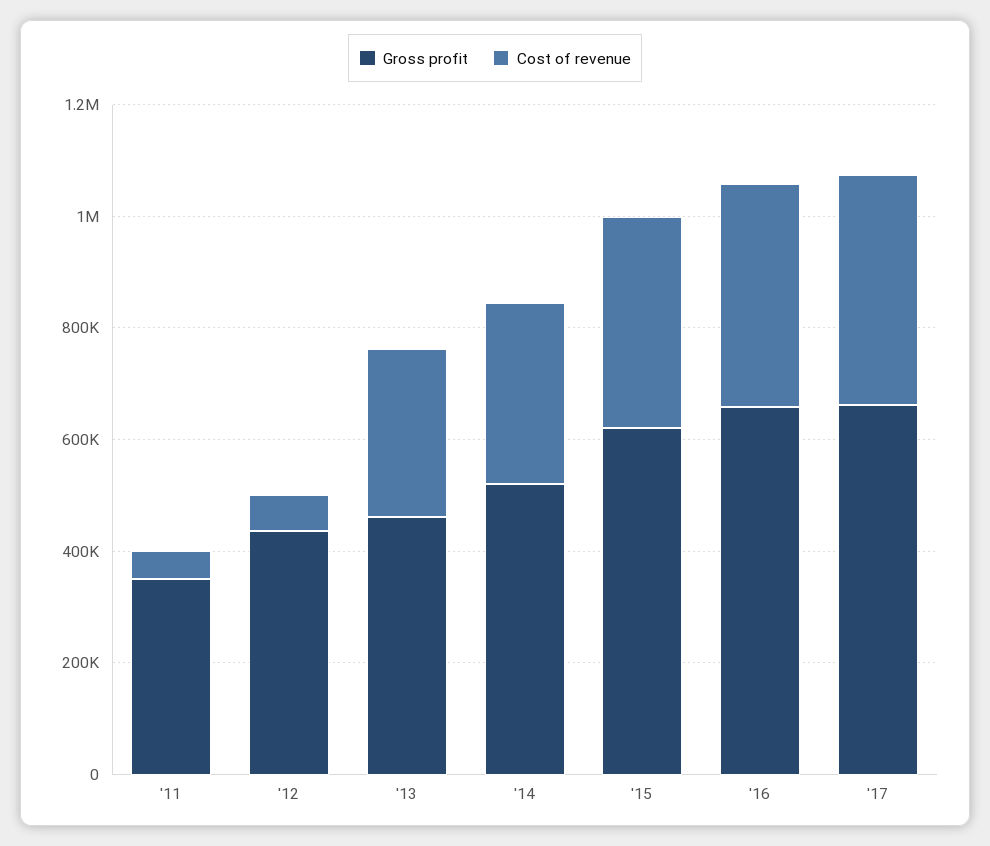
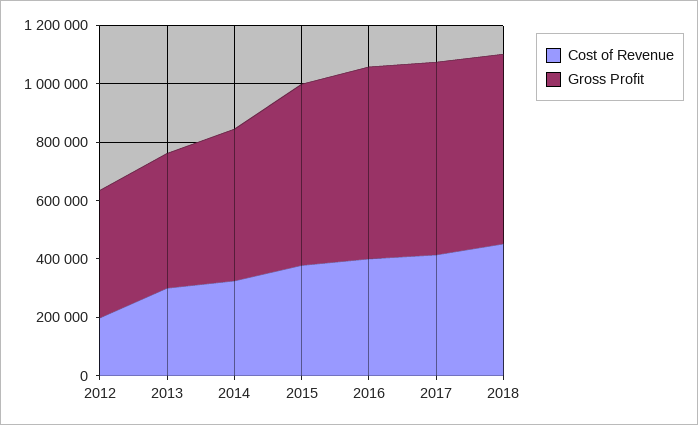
Gross profit, '11: 350000 -> none
Cost of revenue, '11: 50000 -> none
Cost of revenue, '12: 50000 -> 200000
Cost of revenue, 2018: none -> 450000
Gross profit, 2018: none -> 650000

